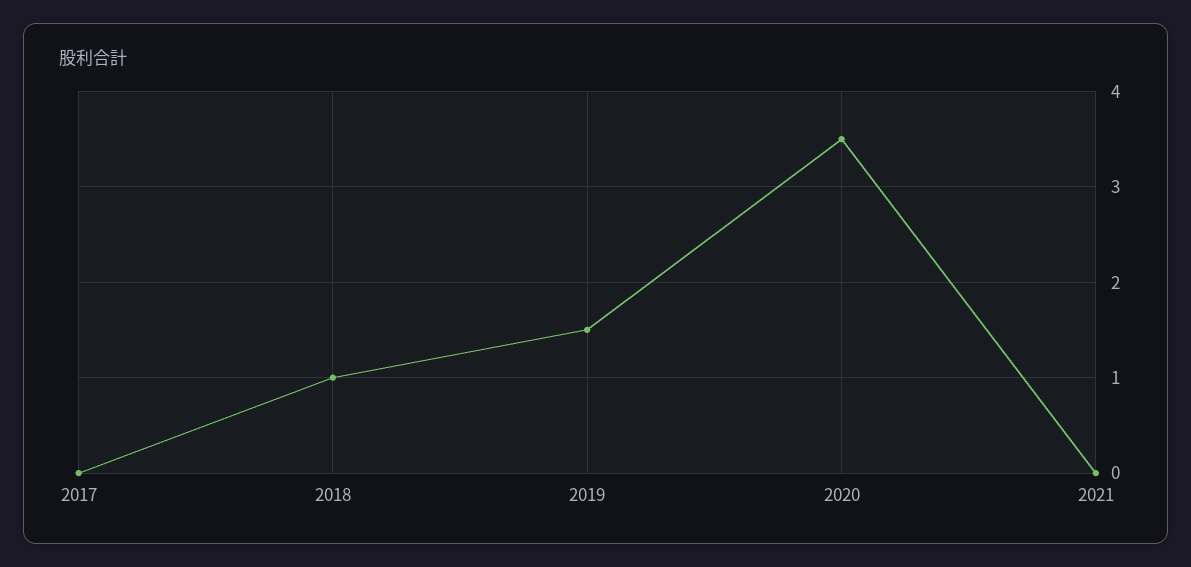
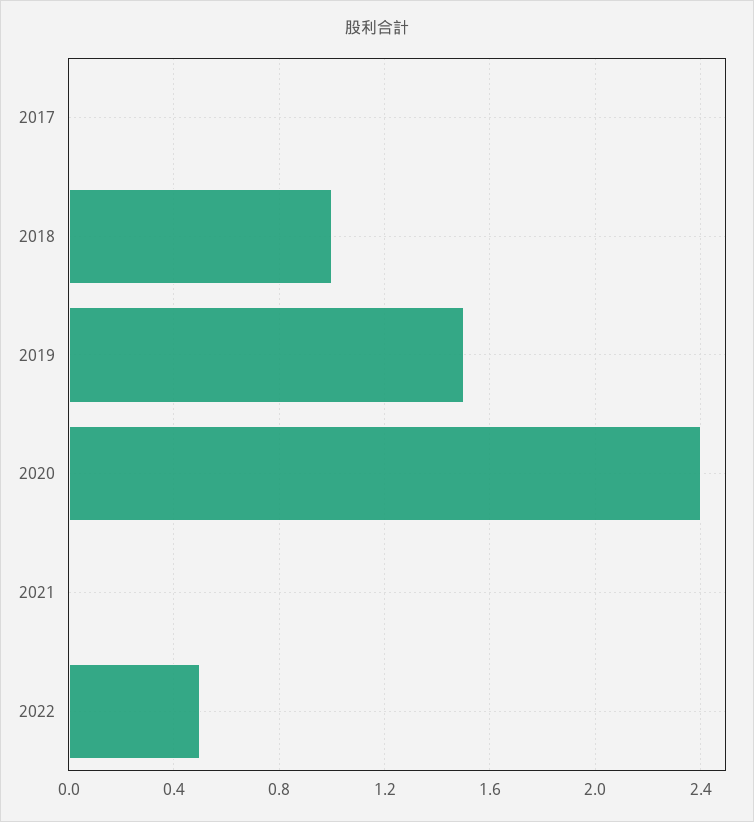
2020: 3.5 -> 2.4
2022: none -> 0.5

